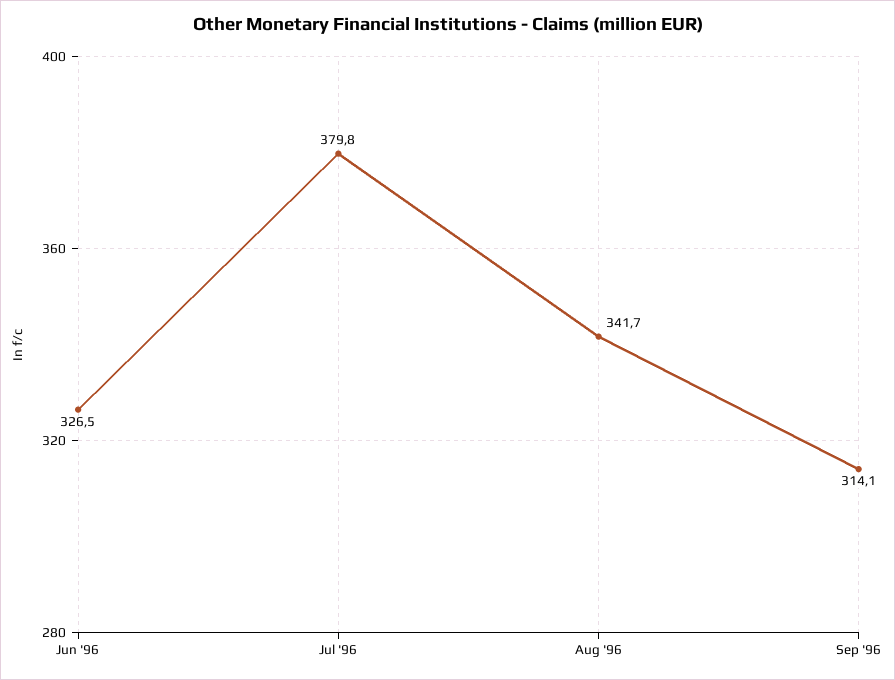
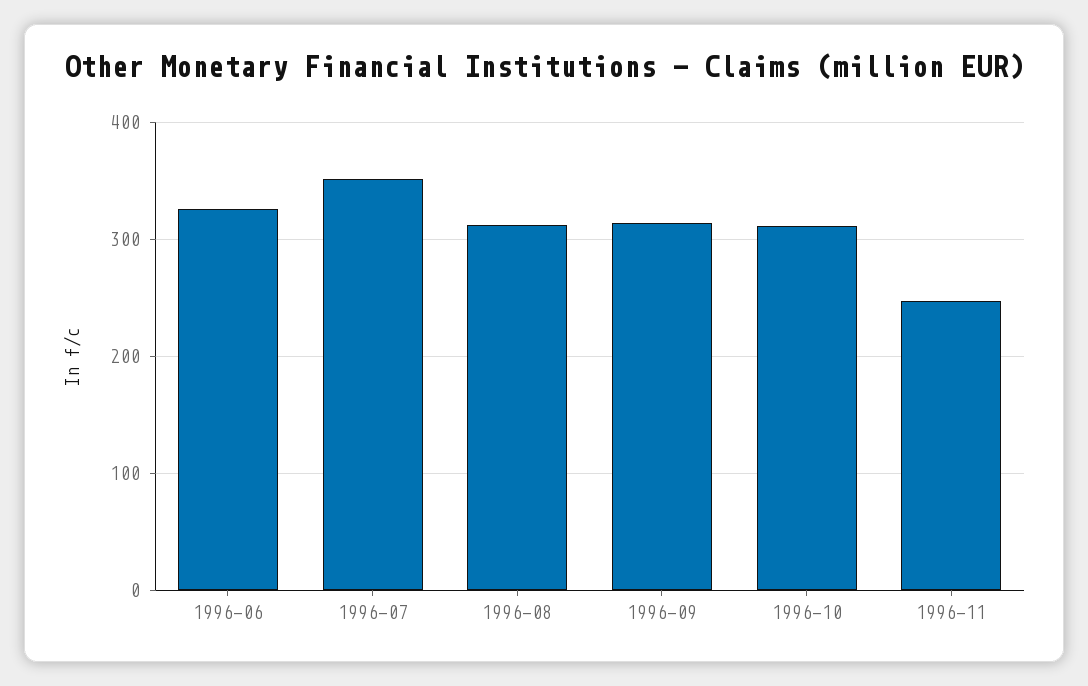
Jul '96: 379.8 -> 350
Aug '96: 341.7 -> 310
1996-10: none -> 310
1996-11: none -> 250

